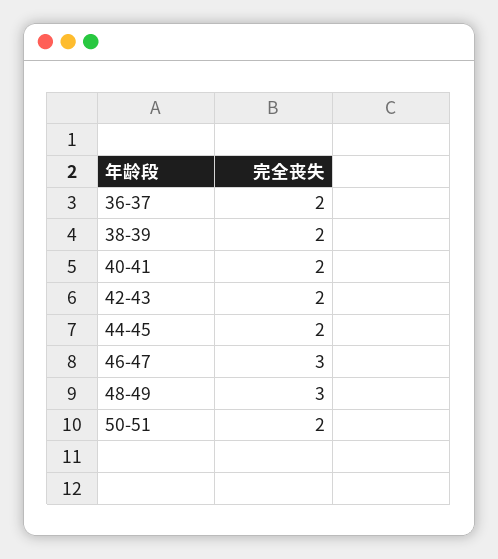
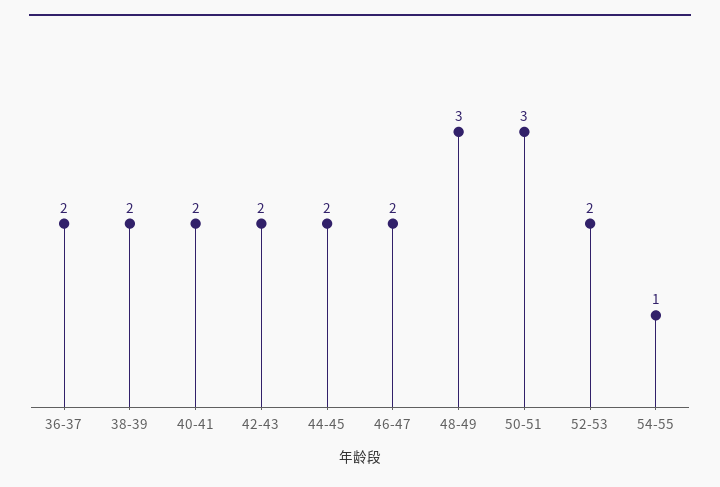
46-47: 3 -> 2
50-51: 2 -> 3
52-53: none -> 2
54-55: none -> 1

